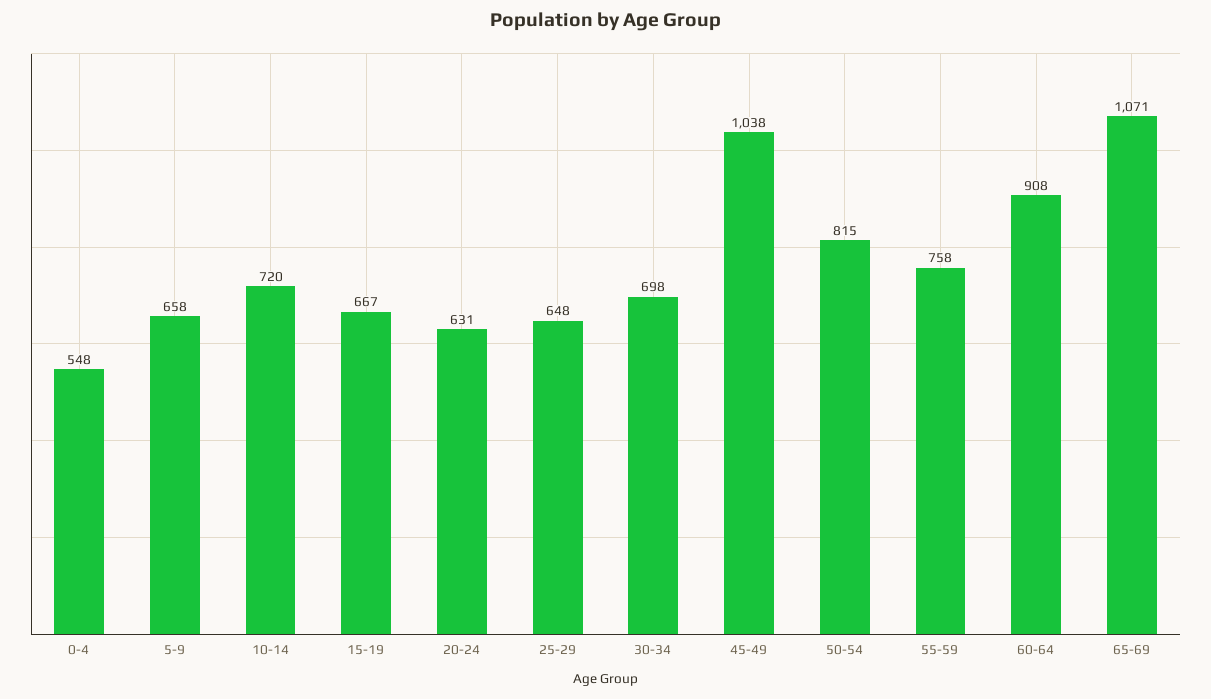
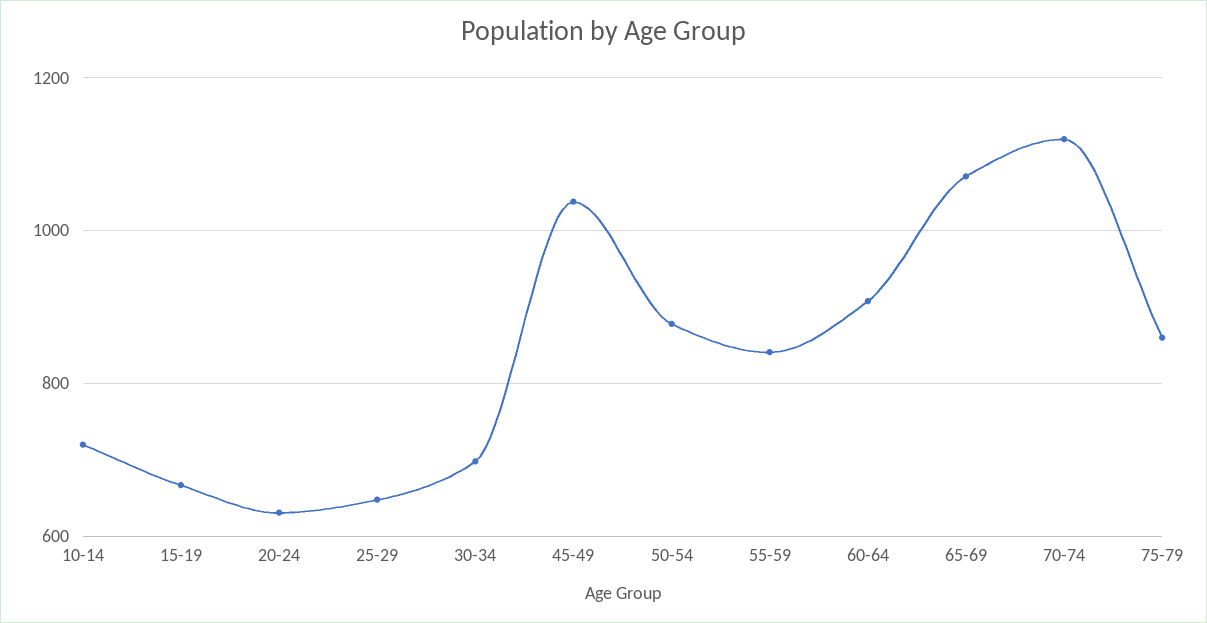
0-4: 548 -> none
5-9: 658 -> none
50-54: 815 -> 880
55-59: 758 -> 840
70-74: none -> 1120
75-79: none -> 860

